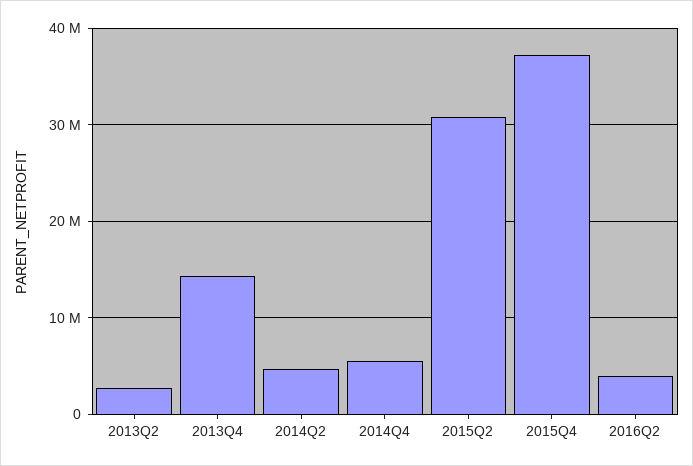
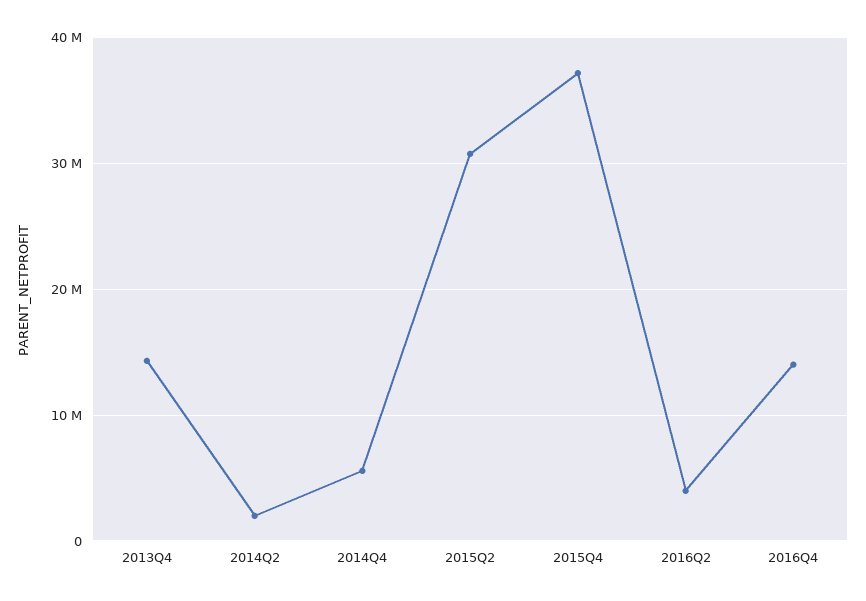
2013Q2: 3000000 -> none
2014Q2: 5000000 -> 2000000
2016Q4: none -> 14000000

